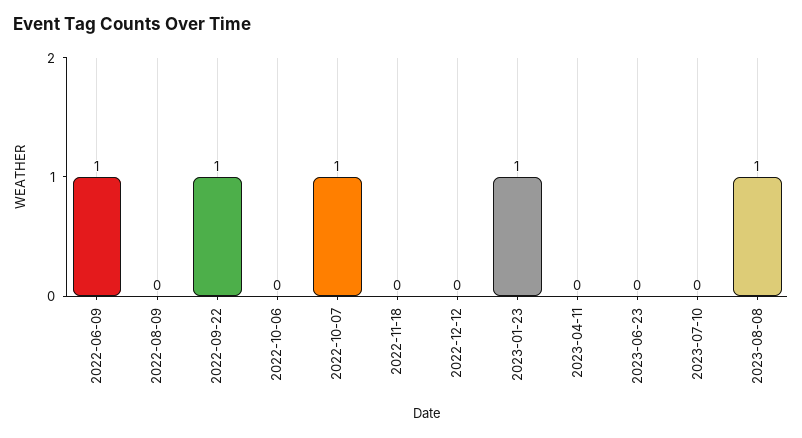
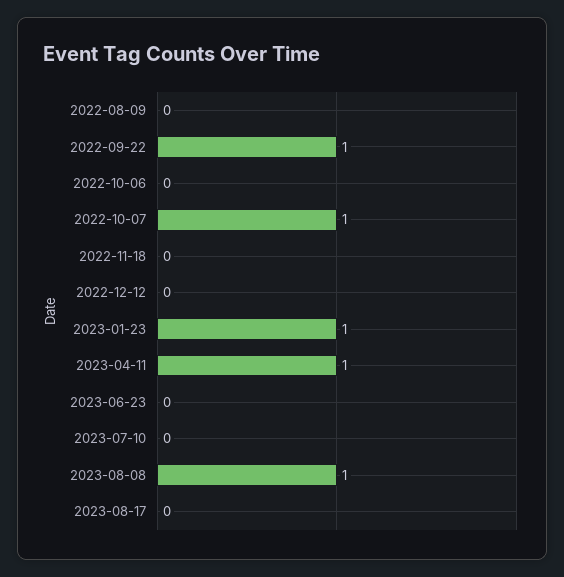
2022-06-09: 1 -> none
2023-04-11: 0 -> 1
2023-08-17: none -> 0

